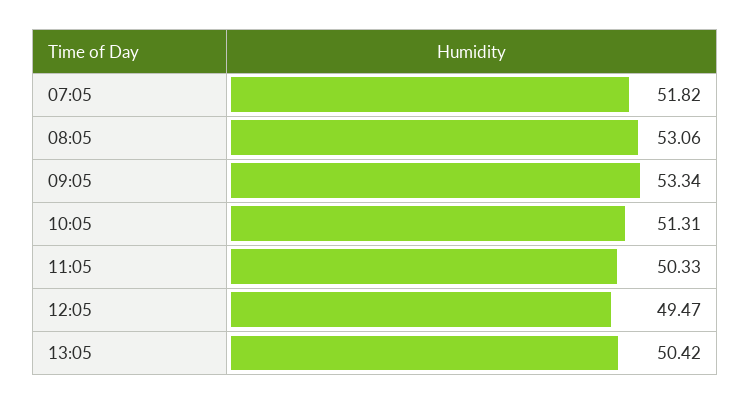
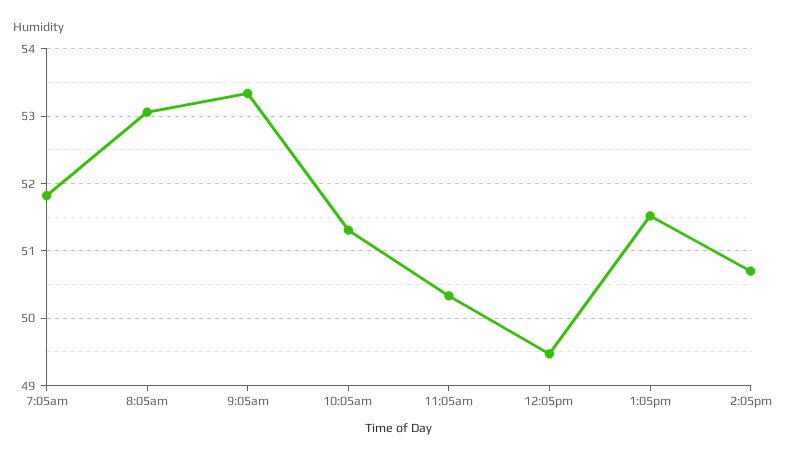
13:05: 50.42 -> 51.5
2:05pm: none -> 50.7

